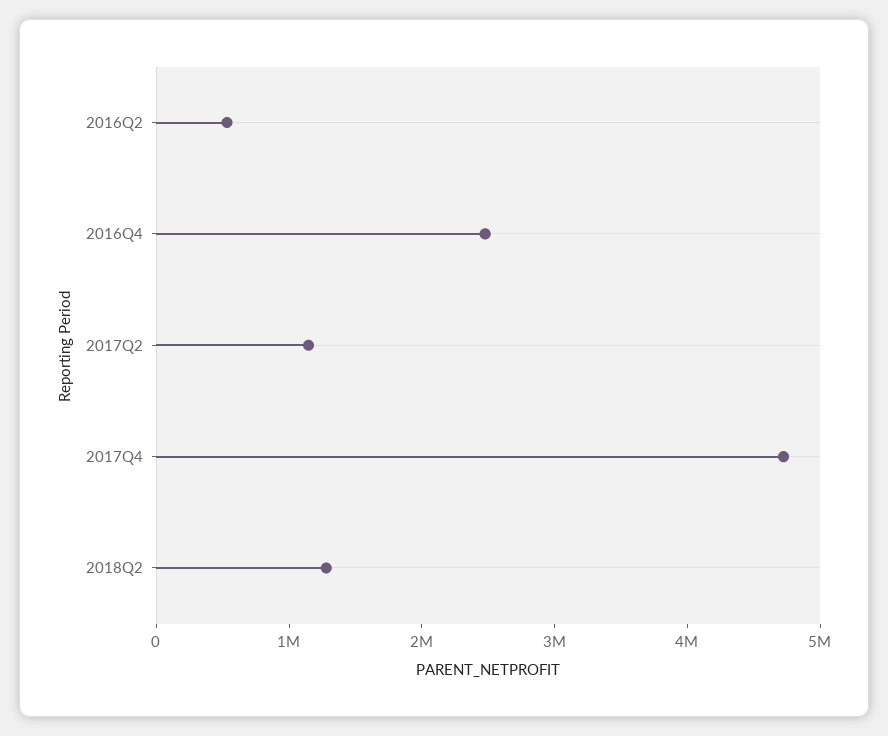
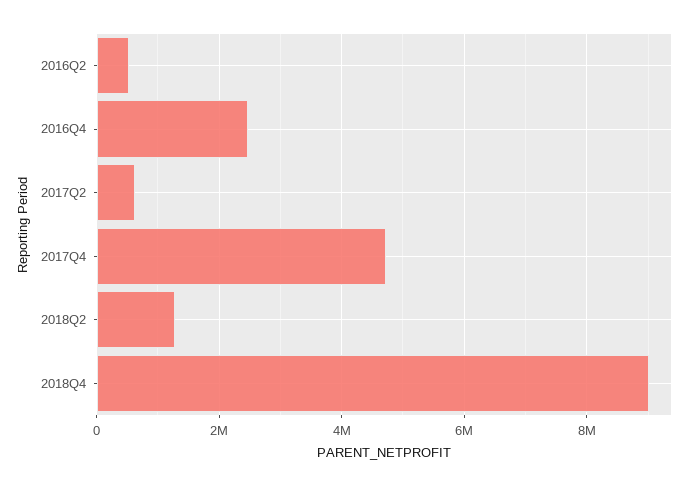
2017Q2: 1200000 -> 600000
2018Q4: none -> 9000000

